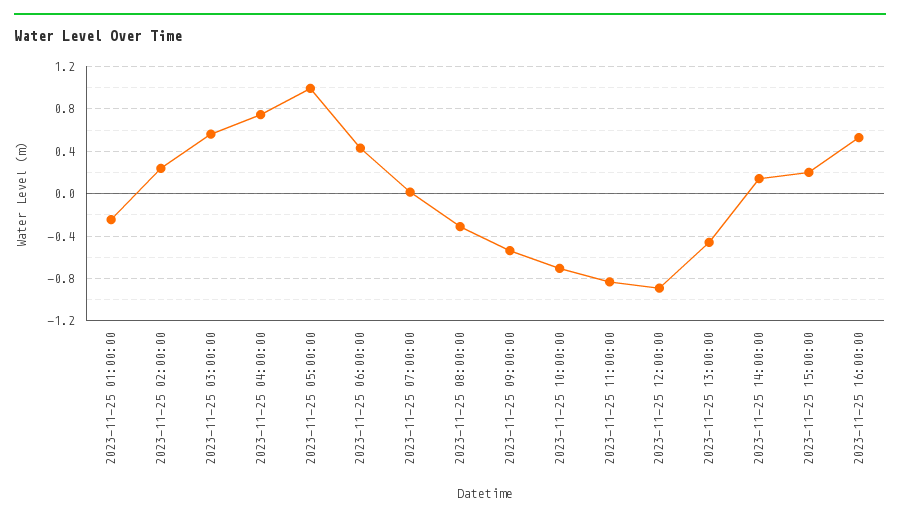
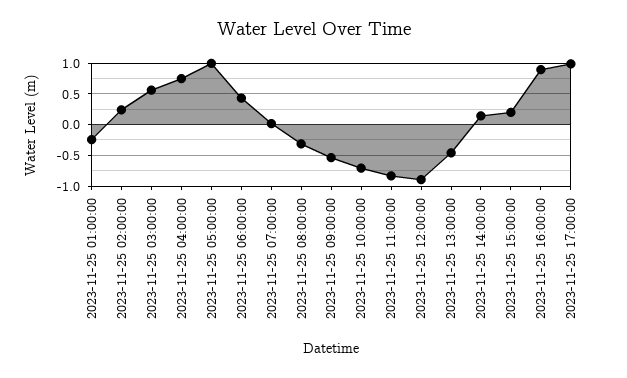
2023-11-25 16:00:00: 0.5 -> 0.9
2023-11-25 17:00:00: none -> 1

